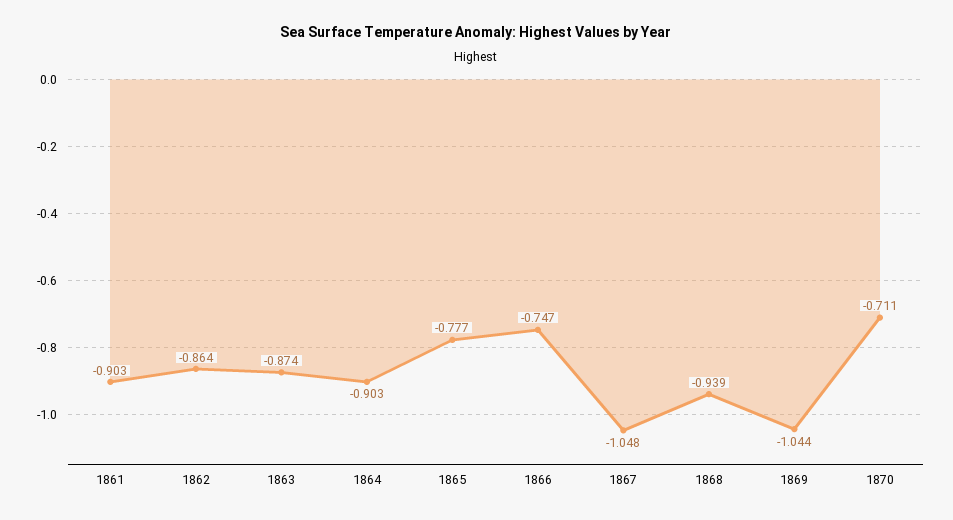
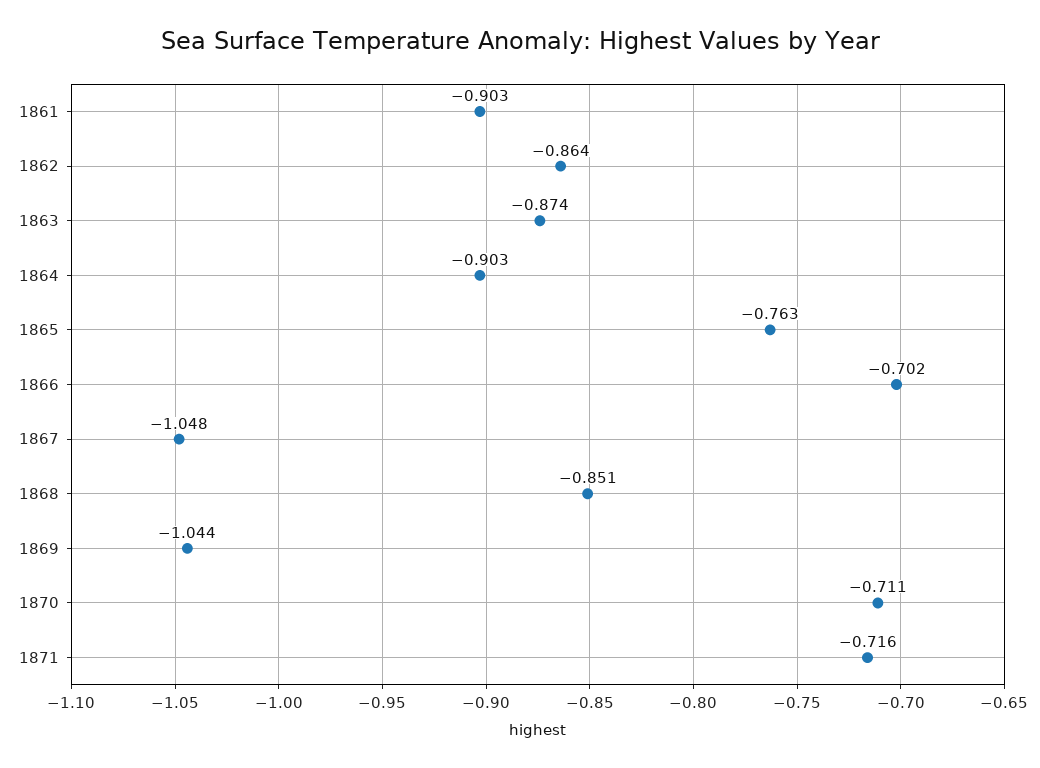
1865: -0.777 -> -0.763
1866: -0.747 -> -0.702
1868: -0.939 -> -0.851
1871: none -> -0.716

